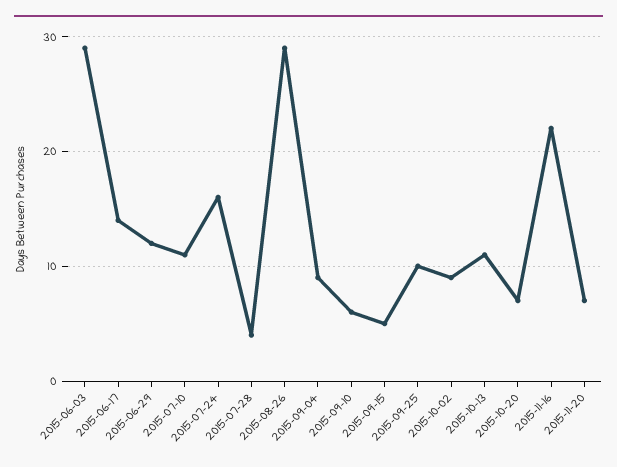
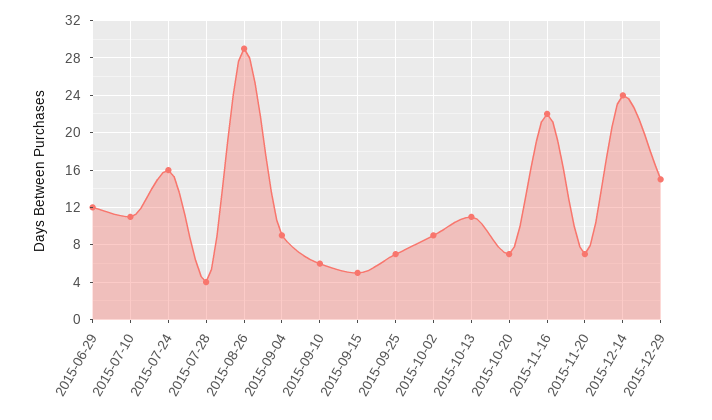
2015-06-03: 29 -> none
2015-06-17: 14 -> none
2015-09-25: 10 -> 7
2015-12-14: none -> 24
2015-12-29: none -> 15

